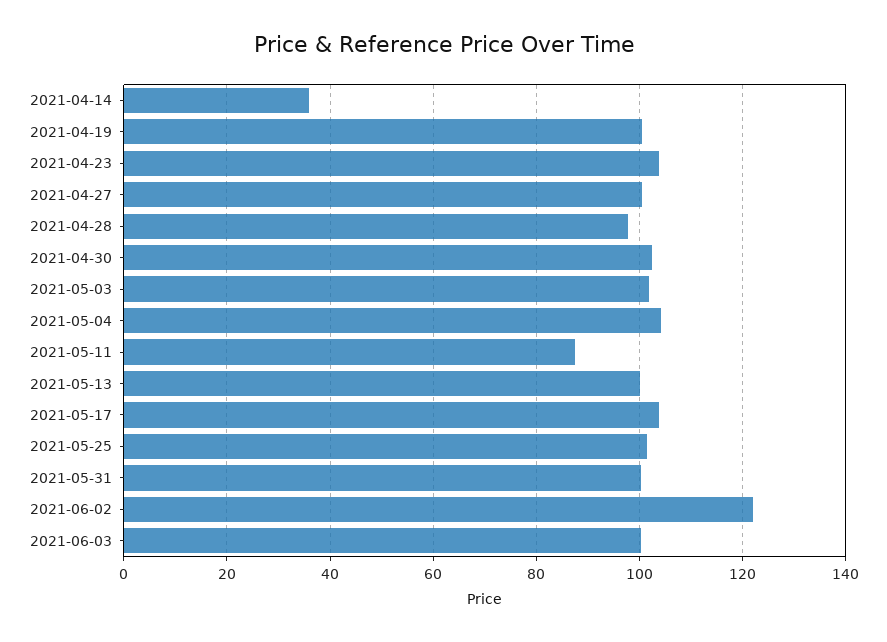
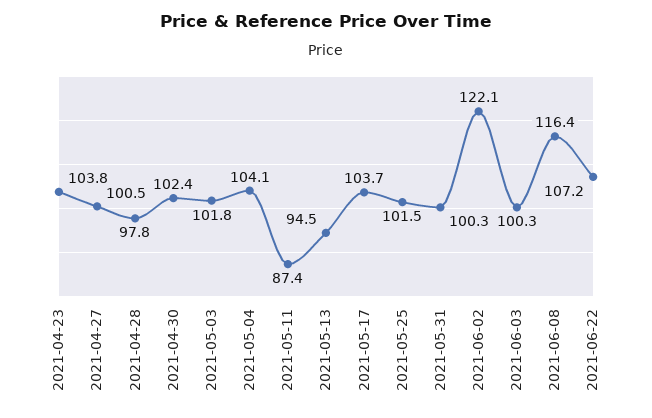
2021-04-14: 36 -> none
2021-04-19: 100 -> none
2021-05-13: 100 -> 94.5
2021-06-08: none -> 116.4
2021-06-22: none -> 107.2

